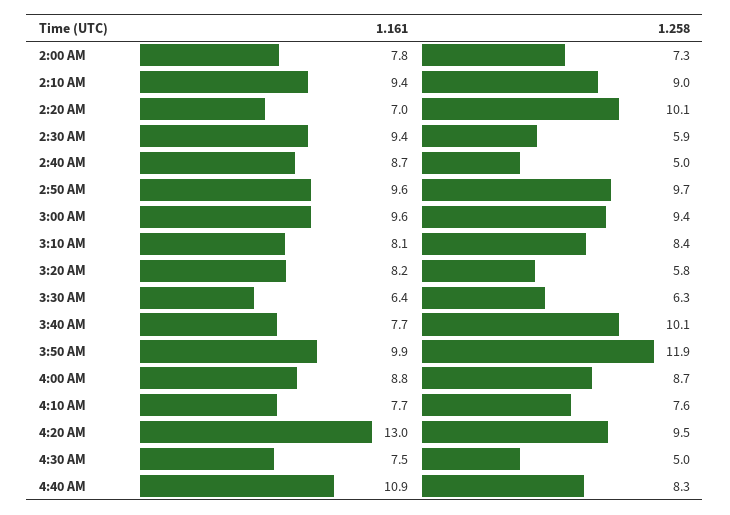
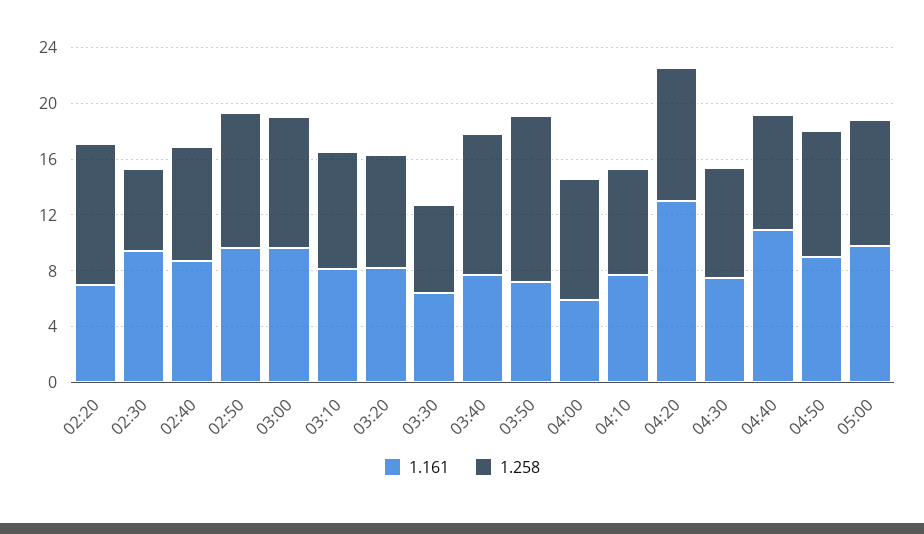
1.161, 2:00 AM: 7.8 -> none
1.258, 2:00 AM: 7.3 -> none
1.161, 2:10 AM: 9.4 -> none
1.258, 2:10 AM: 9 -> none
1.258, 2:40 AM: 5 -> 8
1.258, 3:20 AM: 5.8 -> 8
1.161, 3:50 AM: 9.9 -> 7
1.161, 4:00 AM: 8.8 -> 6
1.258, 4:30 AM: 5 -> 8
1.161, 04:50: none -> 9
1.258, 04:50: none -> 9
1.161, 05:00: none -> 10
1.258, 05:00: none -> 9

